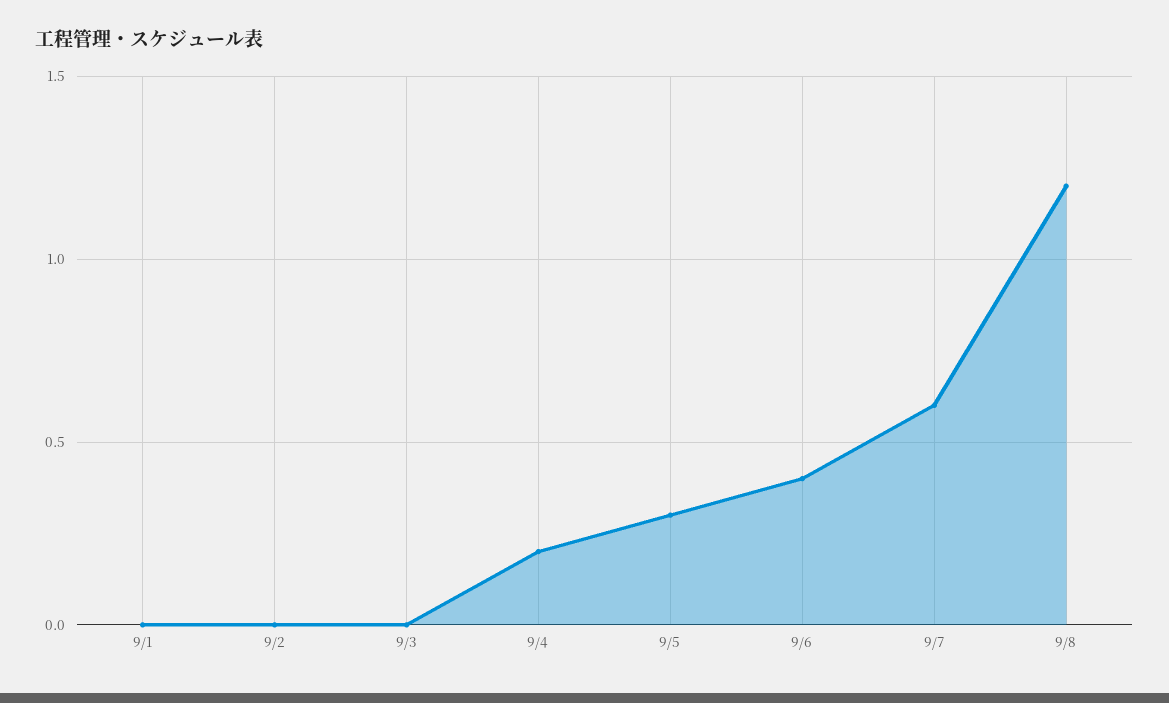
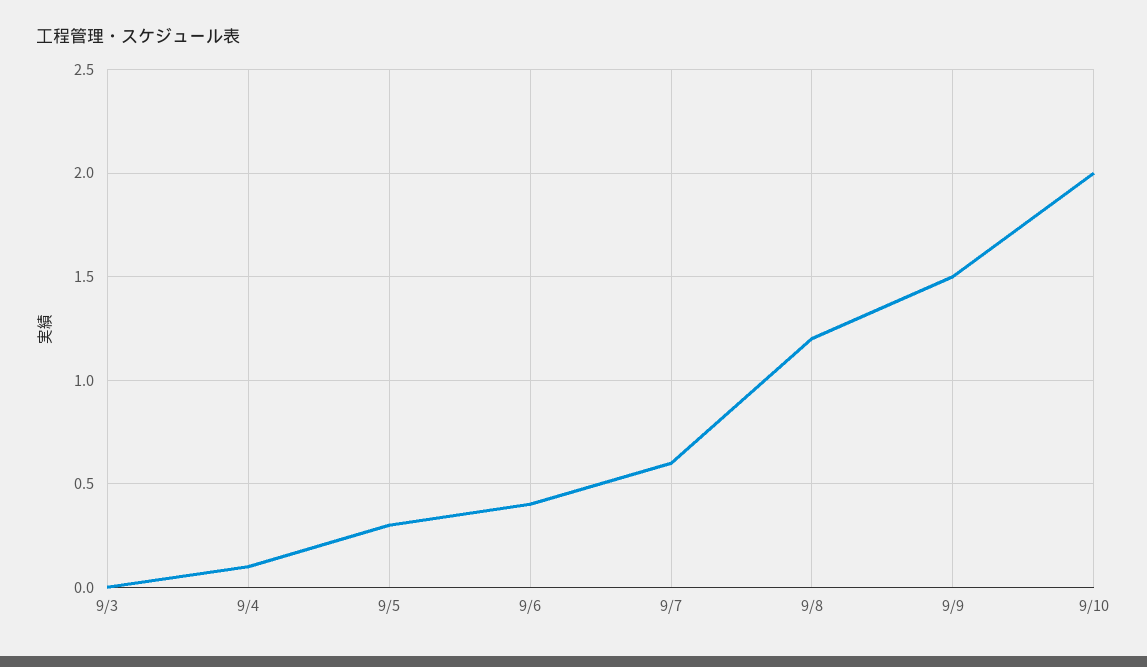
9/1: 0 -> none
9/2: 0 -> none
9/4: 0.2 -> 0.1
9/9: none -> 1.5
9/10: none -> 2

